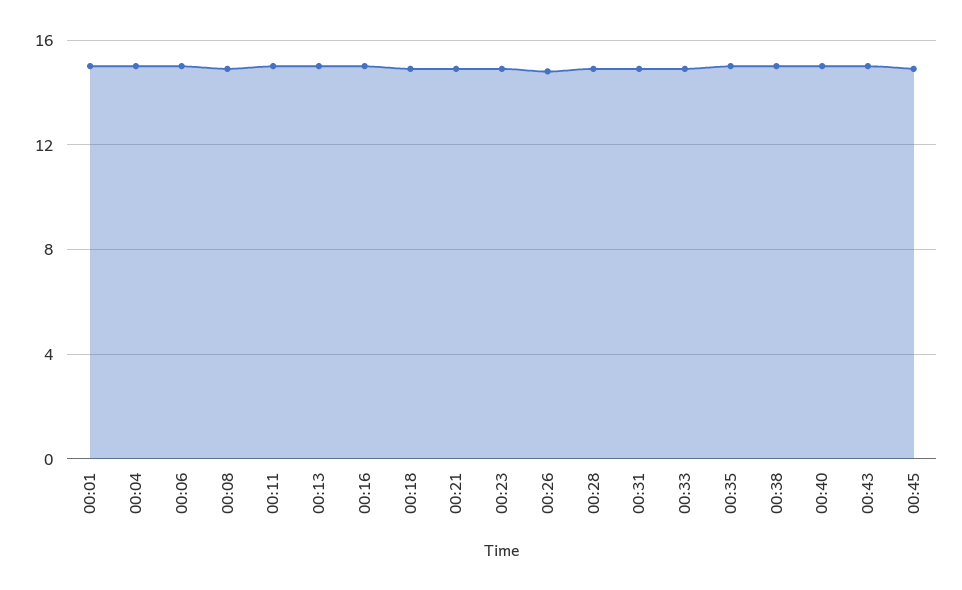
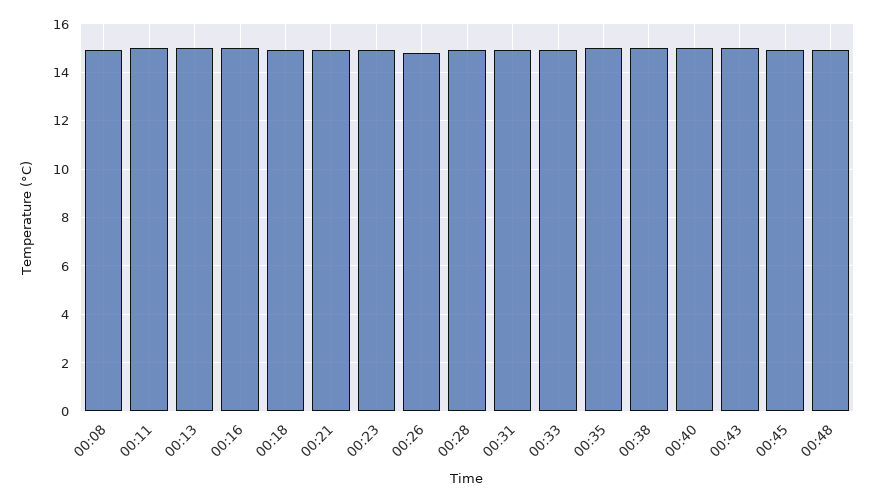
00:01: 15 -> none
00:04: 15 -> none
00:06: 15 -> none
00:48: none -> 15

